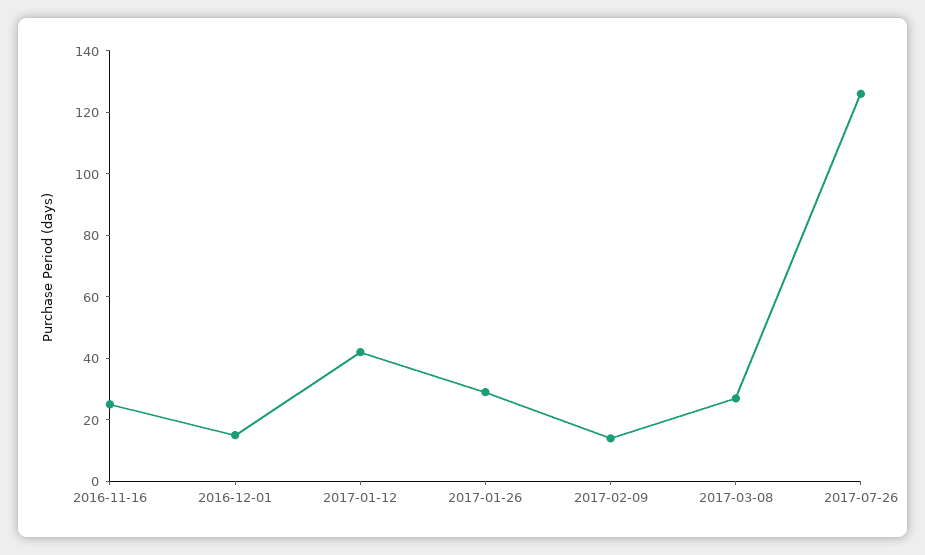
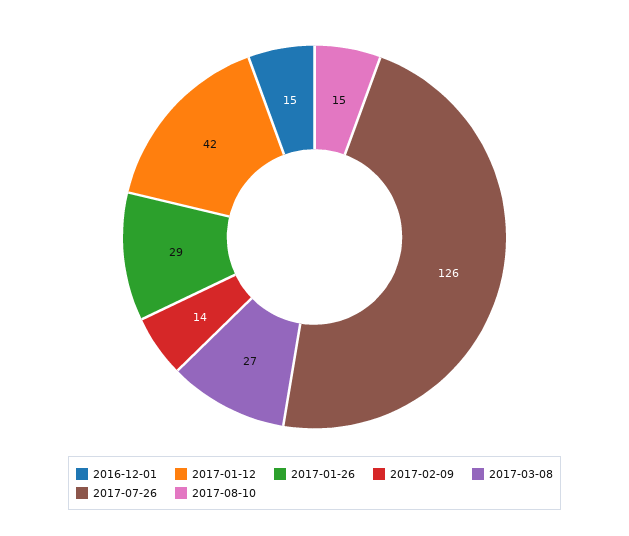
2016-11-16: 25 -> none
2017-08-10: none -> 15

